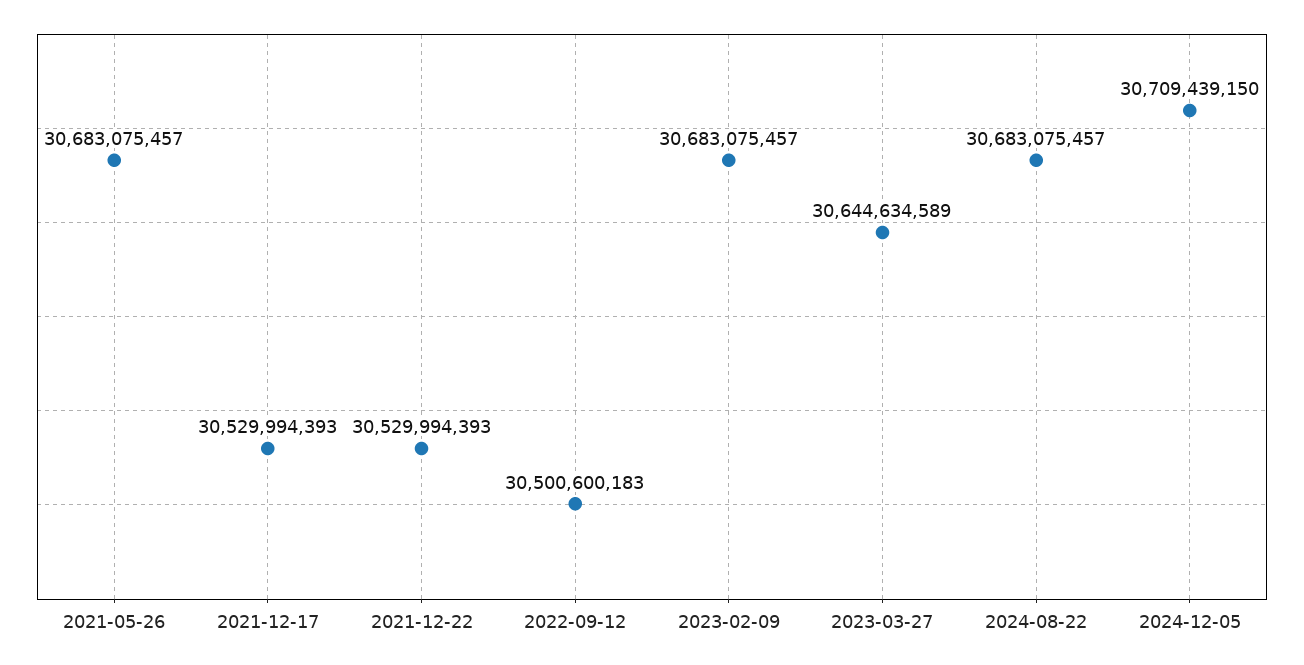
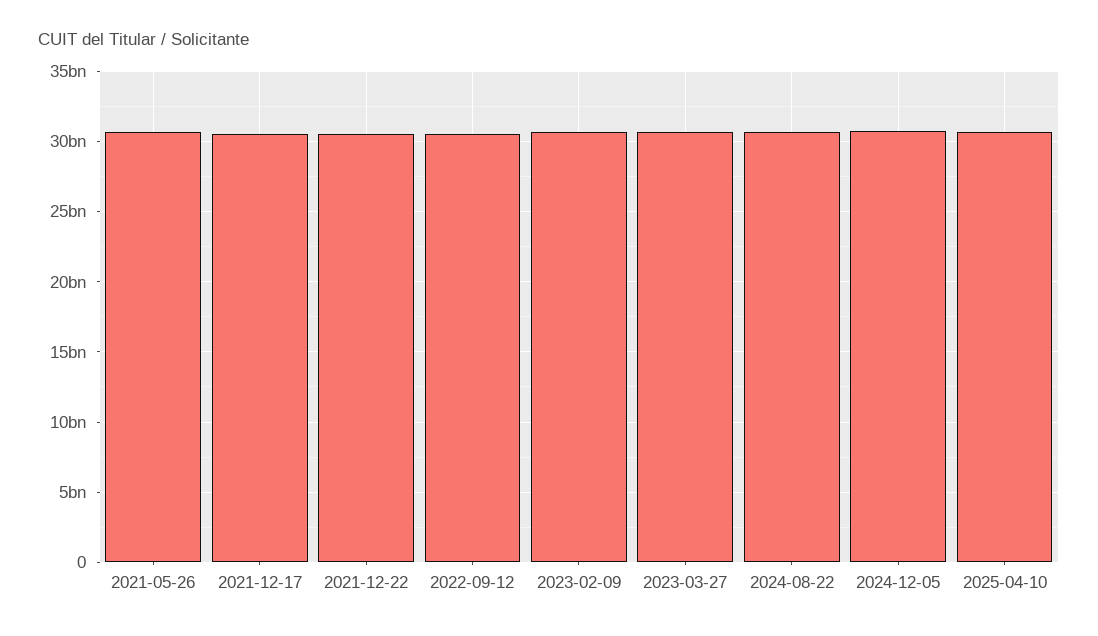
2025-04-10: none -> 30500000000

